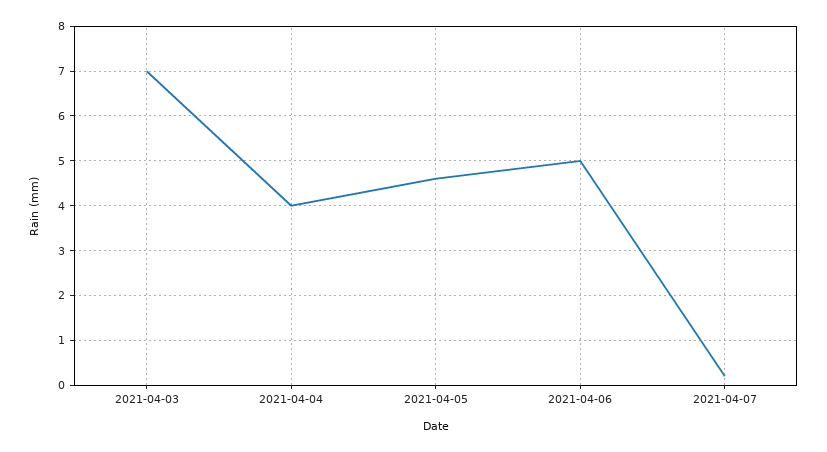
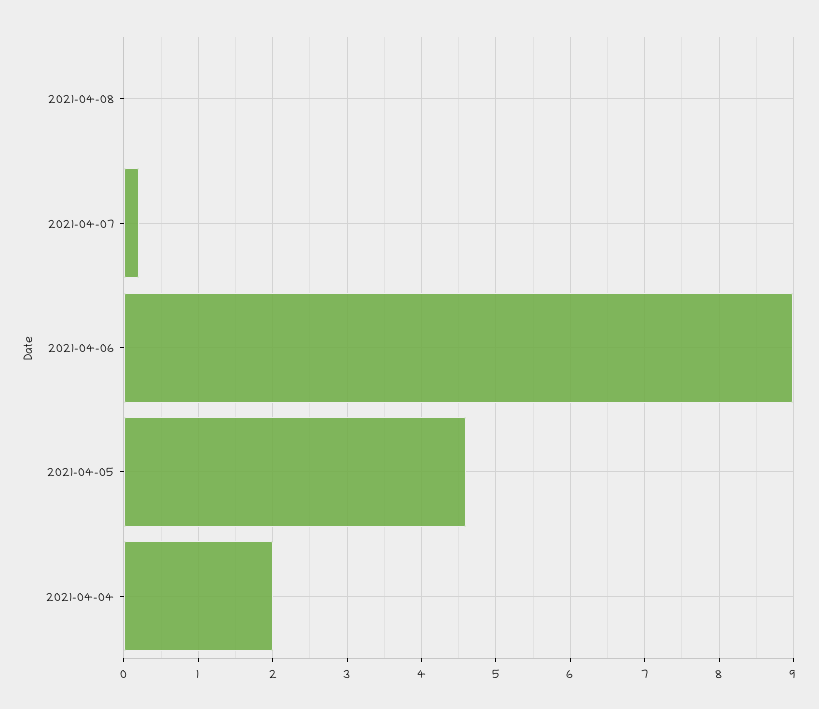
2021-04-03: 7 -> none
2021-04-04: 4 -> 2
2021-04-06: 5 -> 9
2021-04-08: none -> 0

